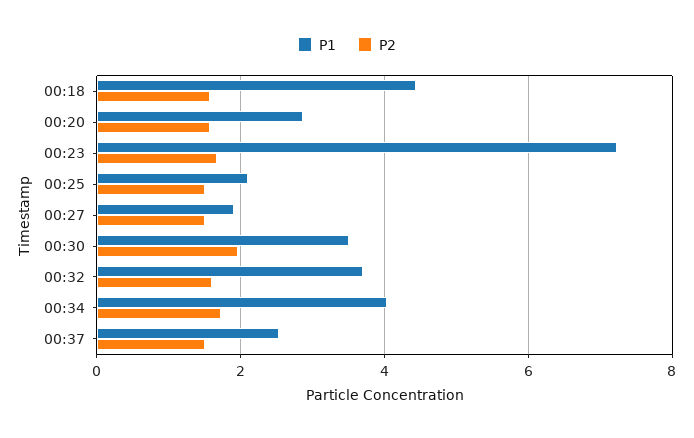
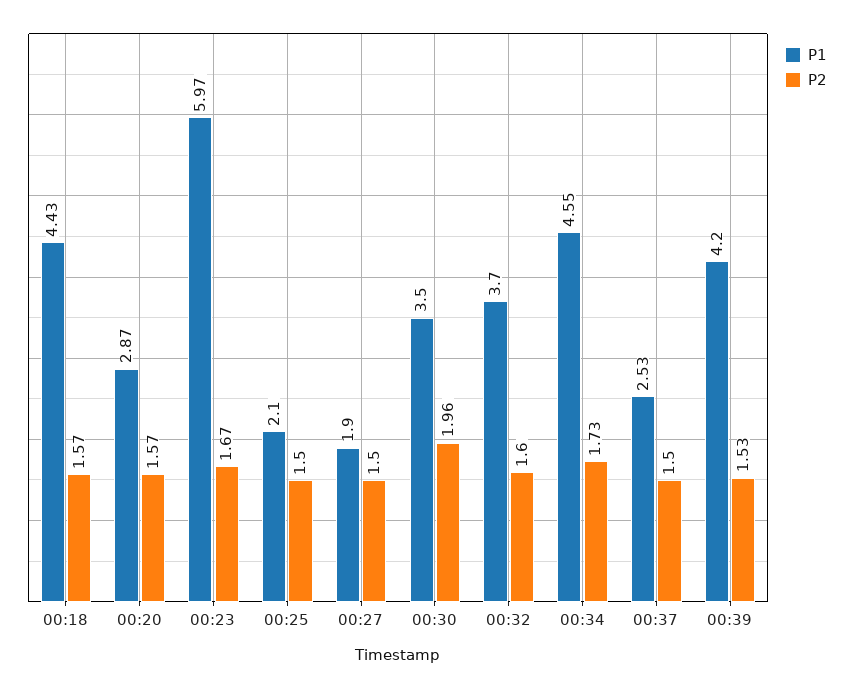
P1, 00:23: 7.2 -> 5.97
P1, 00:34: 4 -> 4.55
P1, 00:39: none -> 4.2
P2, 00:39: none -> 1.53

